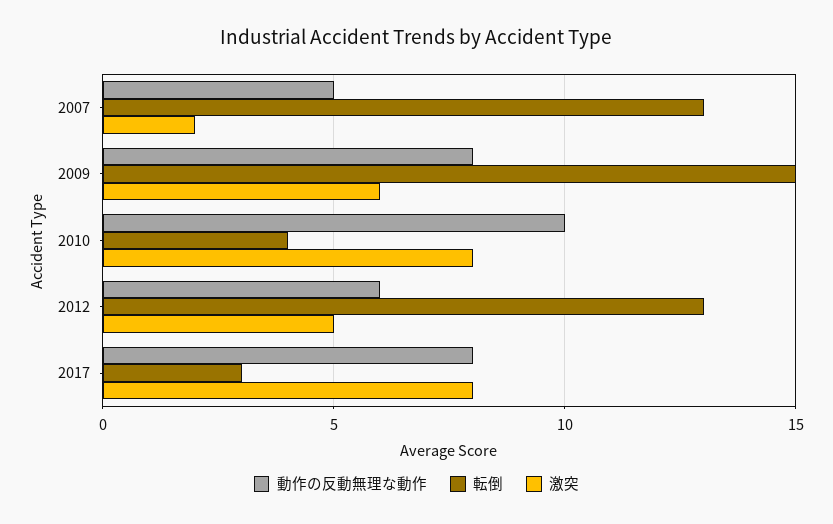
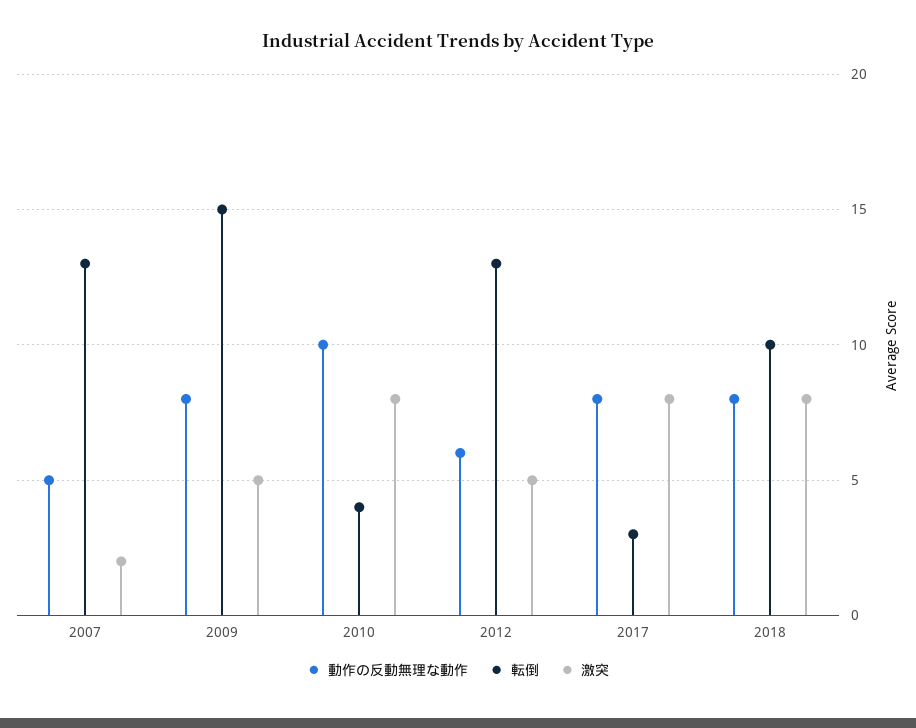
激突, 2009: 6 -> 5
動作の反動無理な動作, 2018: none -> 8
転倒, 2018: none -> 10
激突, 2018: none -> 8

